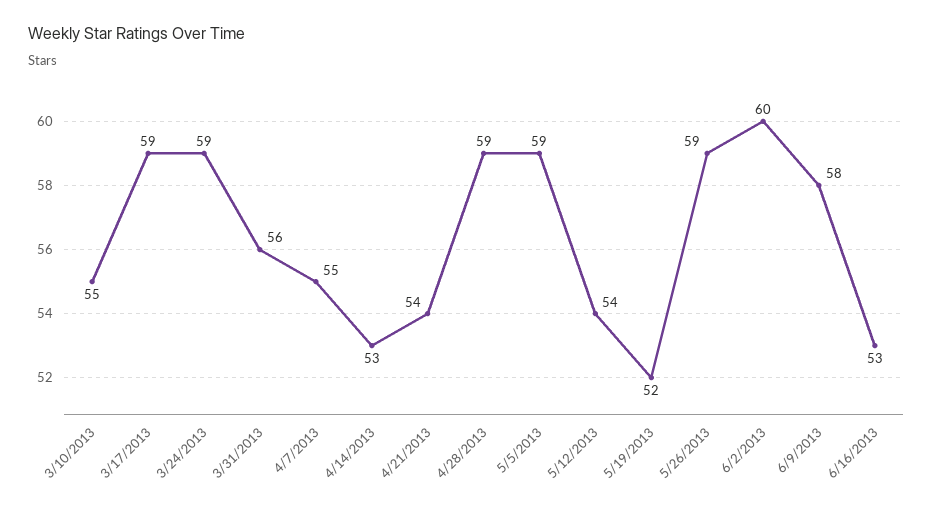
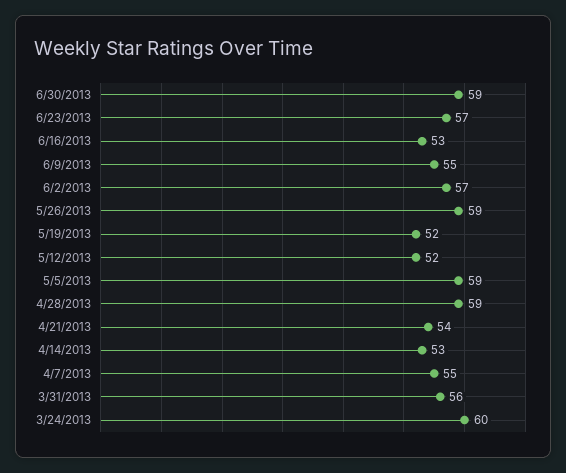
3/10/2013: 55 -> none
3/17/2013: 59 -> none
3/24/2013: 59 -> 60
5/12/2013: 54 -> 52
6/2/2013: 60 -> 57
6/9/2013: 58 -> 55
6/30/2013: none -> 59
6/23/2013: none -> 57

